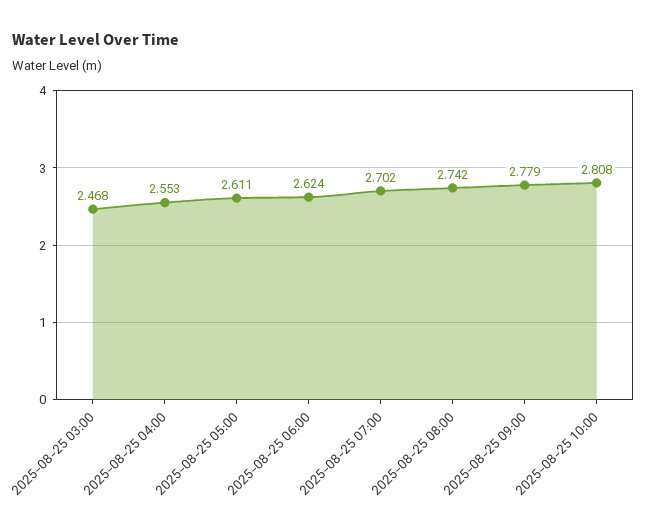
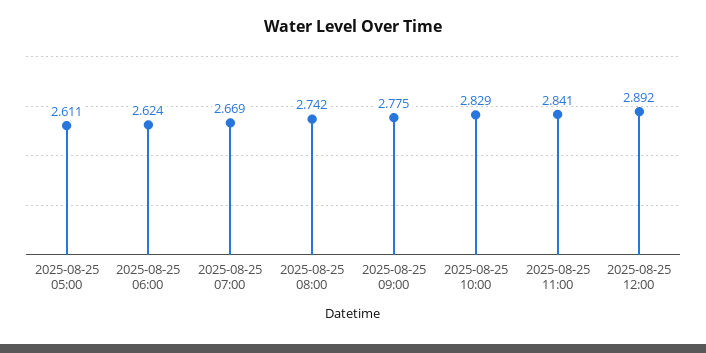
2025-08-25 03:00: 2.468 -> none
2025-08-25 04:00: 2.553 -> none
2025-08-25 07:00: 2.702 -> 2.669
2025-08-25 09:00: 2.779 -> 2.775
2025-08-25 10:00: 2.808 -> 2.829
2025-08-25 11:00: none -> 2.841
2025-08-25 12:00: none -> 2.892

